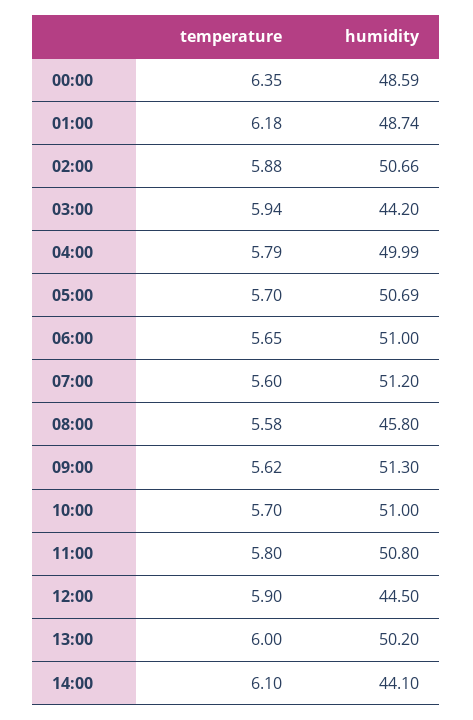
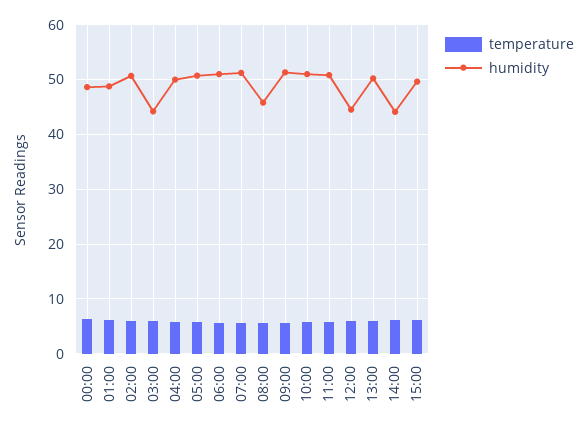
temperature, 15:00: none -> 6
humidity, 15:00: none -> 50

